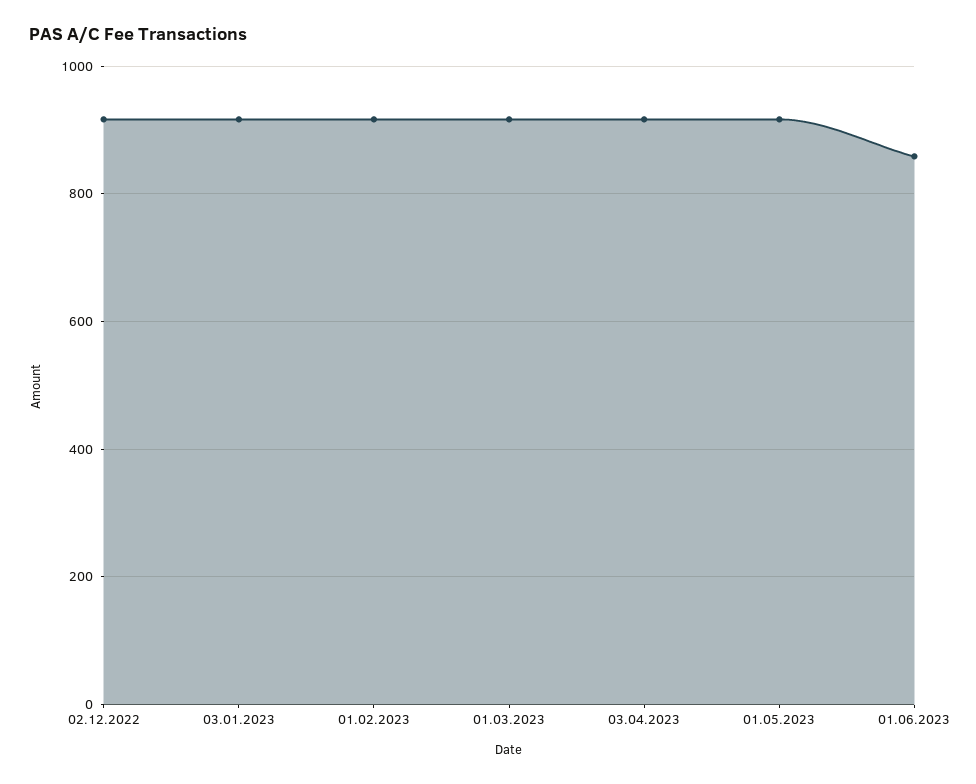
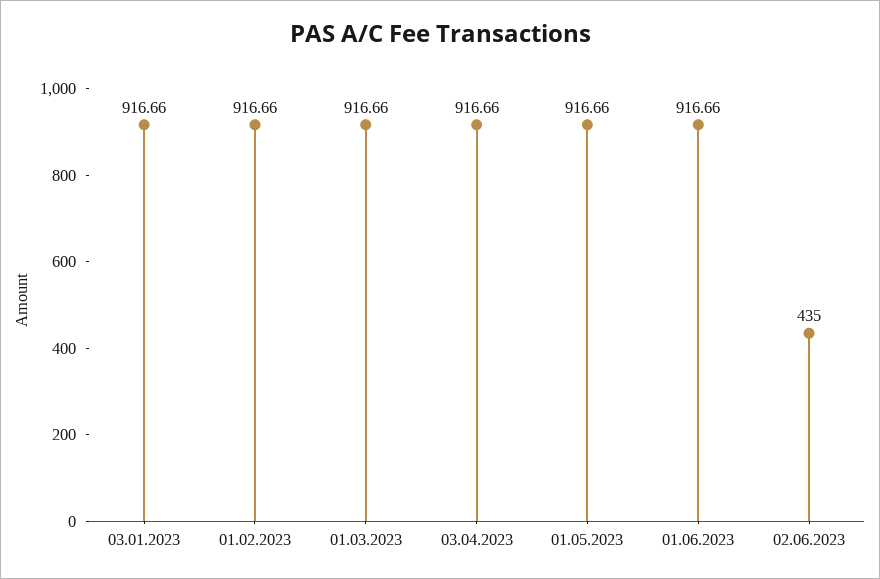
02.12.2022: 920 -> none
01.06.2023: 860 -> 916.66
02.06.2023: none -> 435

